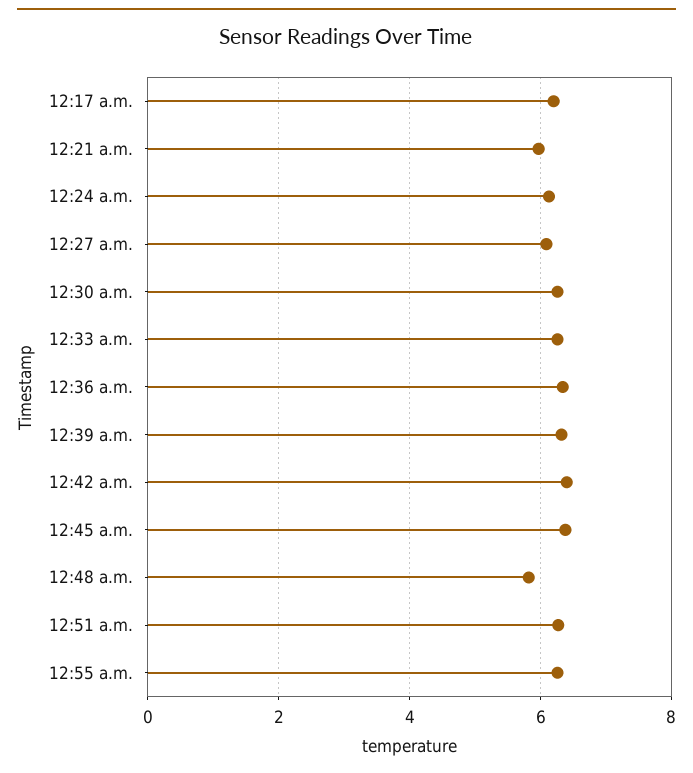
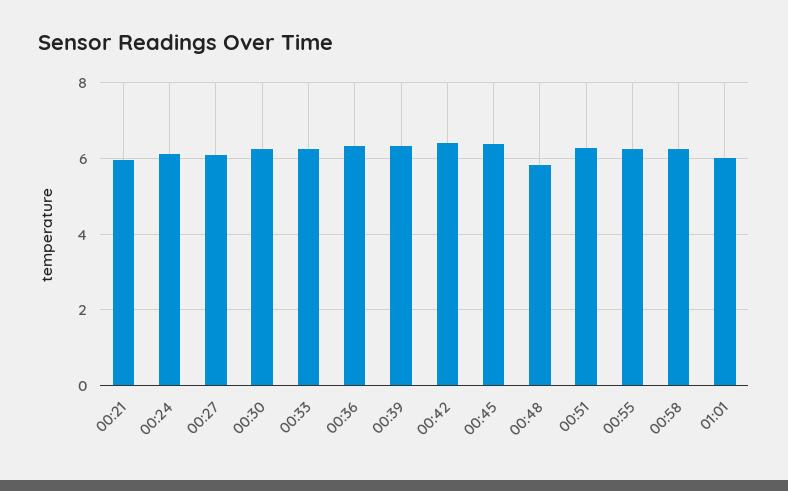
12:17 a.m.: 6.2 -> none
00:58: none -> 6.2
01:01: none -> 6

